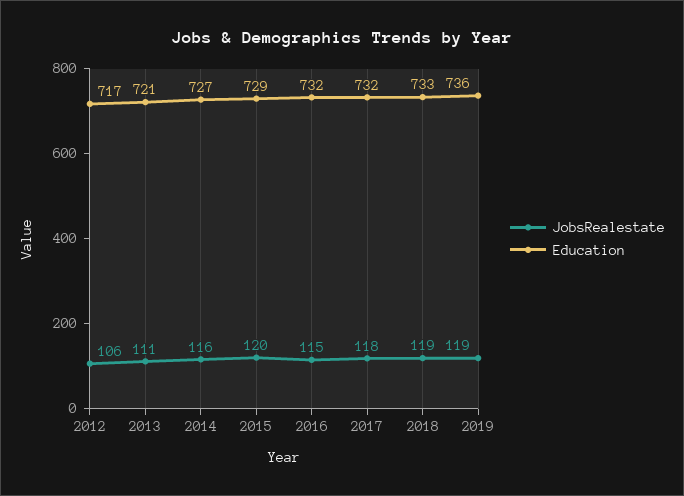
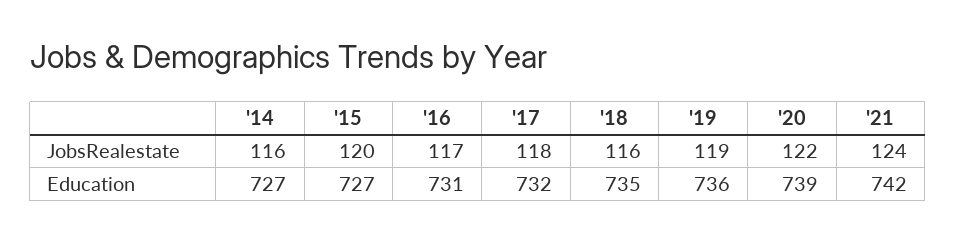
JobsRealestate, 2012: 106 -> none
Education, 2012: 717 -> none
JobsRealestate, 2013: 111 -> none
Education, 2013: 721 -> none
Education, 2015: 729 -> 727
JobsRealestate, 2016: 115 -> 117
Education, 2016: 732 -> 731
JobsRealestate, 2018: 119 -> 116
Education, 2018: 733 -> 735
JobsRealestate, '20: none -> 122
JobsRealestate, '21: none -> 124
Education, '20: none -> 739
Education, '21: none -> 742

